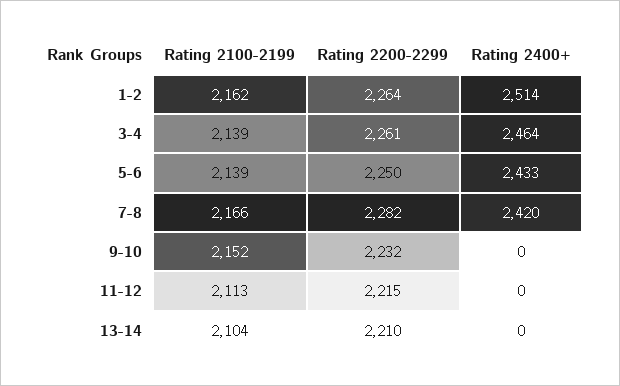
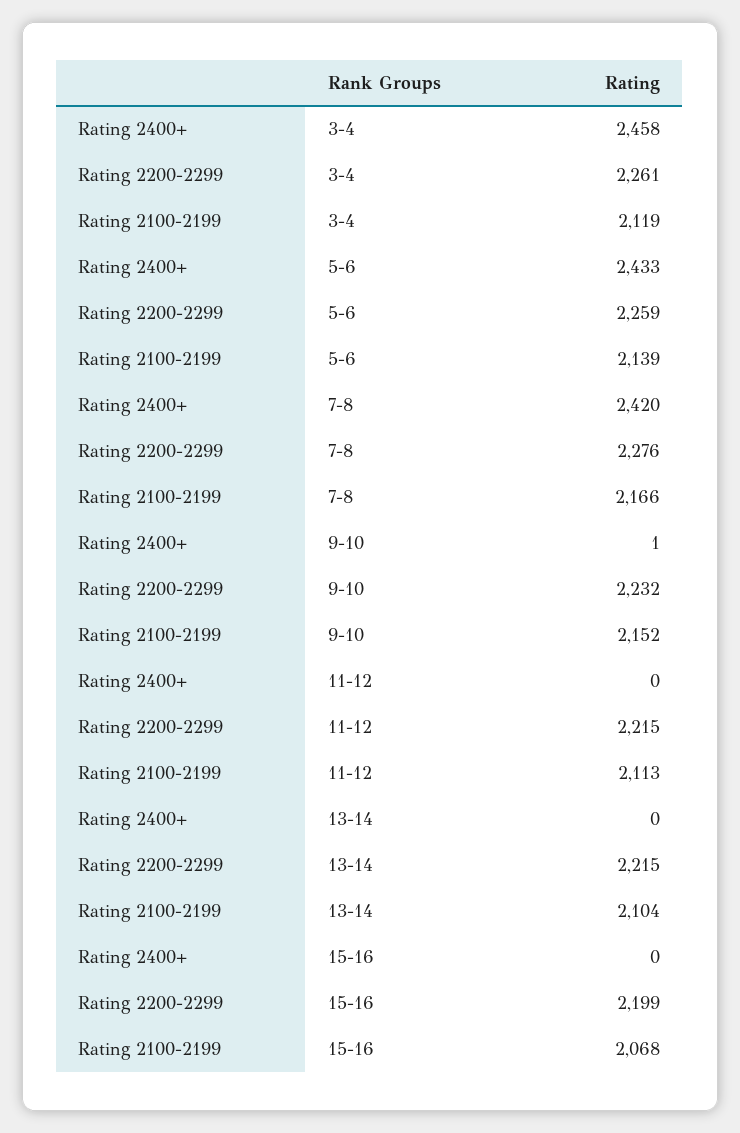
Rating 2100-2199, 1-2: 2162 -> none
Rating 2200-2299, 1-2: 2264 -> none
Rating 2400+, 1-2: 2514 -> none
Rating 2100-2199, 3-4: 2139 -> 2119
Rating 2400+, 3-4: 2464 -> 2458
Rating 2200-2299, 5-6: 2250 -> 2259
Rating 2200-2299, 7-8: 2282 -> 2276
Rating 2400+, 9-10: 0 -> 1
Rating 2200-2299, 13-14: 2210 -> 2215
Rating 2400+, 15-16: none -> 0
Rating 2200-2299, 15-16: none -> 2199
Rating 2100-2199, 15-16: none -> 2068

